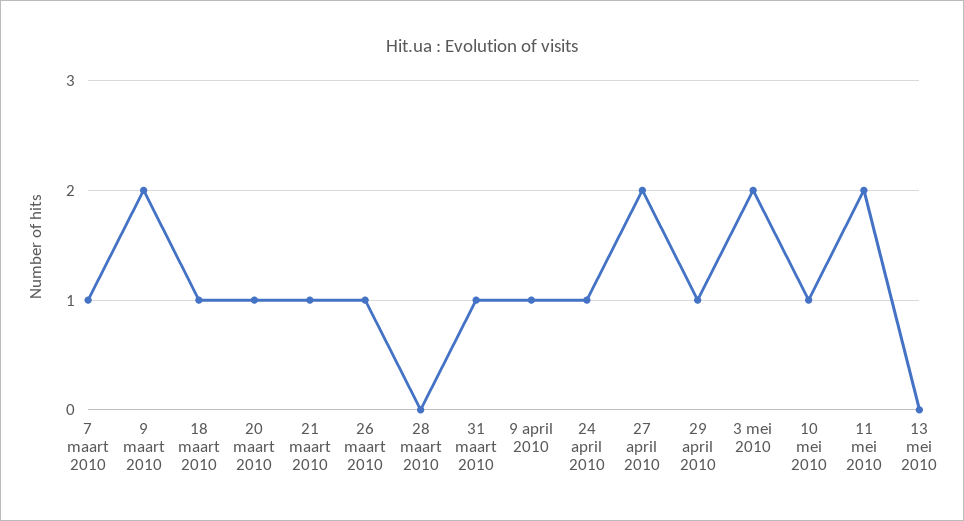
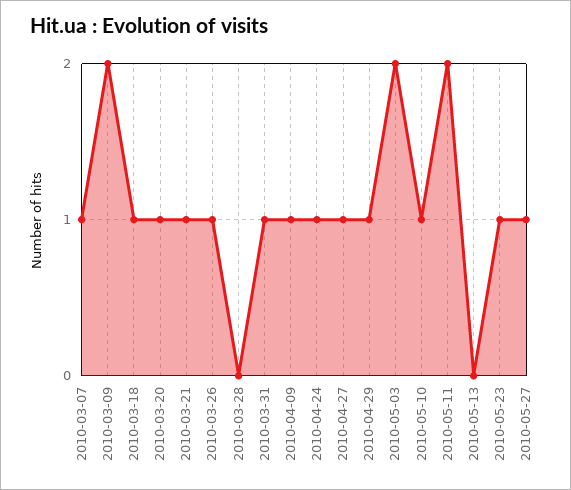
27 april 2010: 2 -> 1
2010-05-23: none -> 1
2010-05-27: none -> 1

